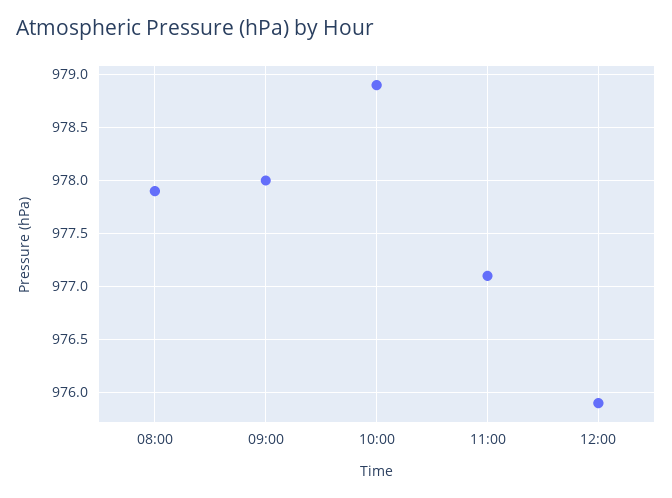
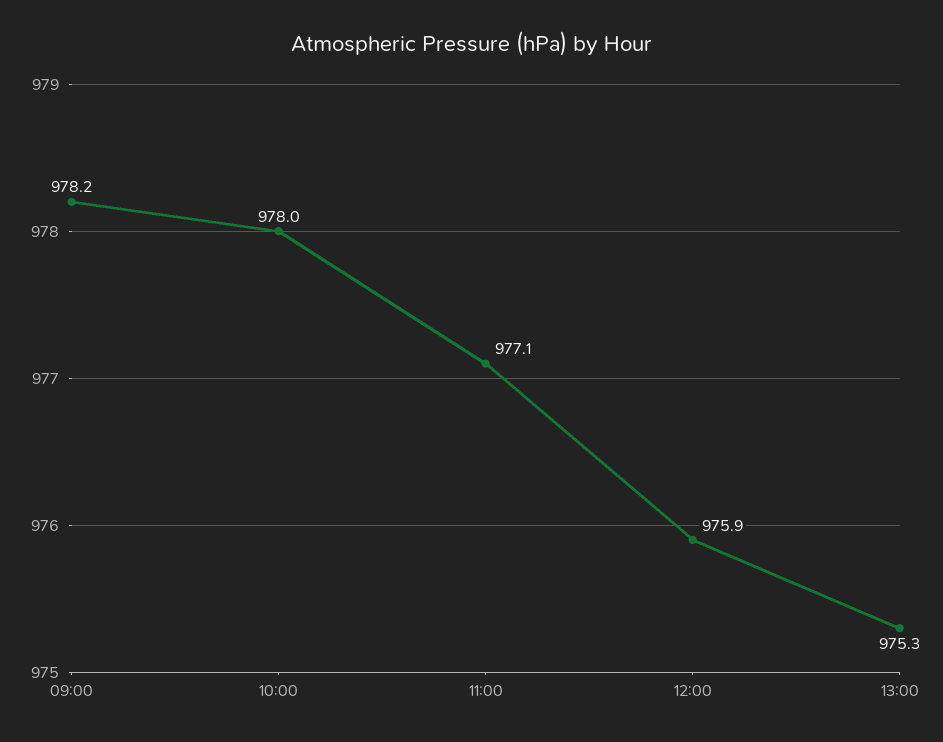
08:00: 977.9 -> none
09:00: 978 -> 978.2
10:00: 978.9 -> 978
13:00: none -> 975.3

